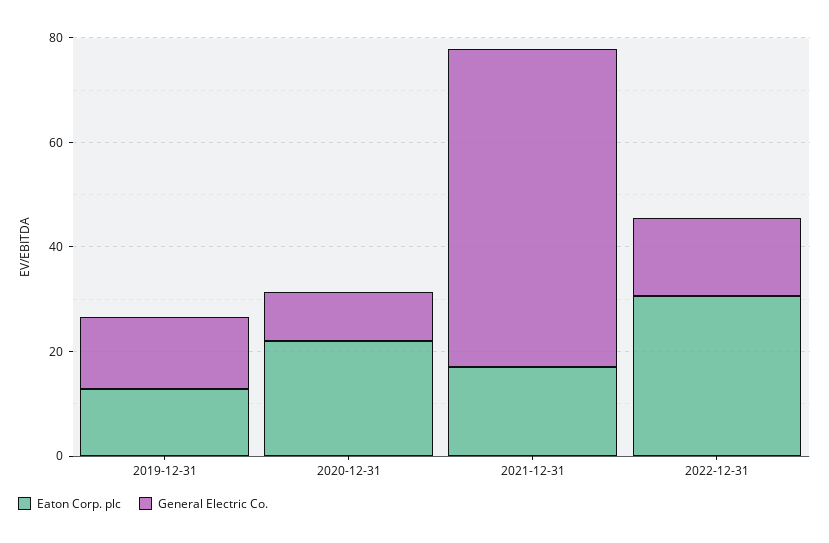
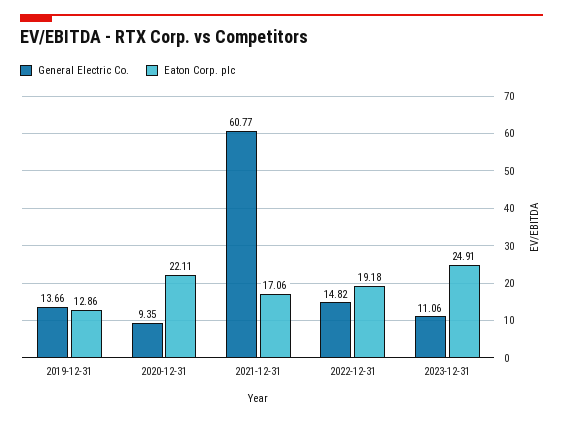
Eaton Corp. plc, 2022-12-31: 30 -> 19.18
General Electric Co., 2023-12-31: none -> 11.06
Eaton Corp. plc, 2023-12-31: none -> 24.91

